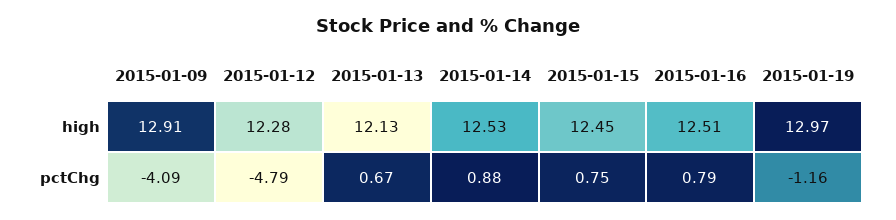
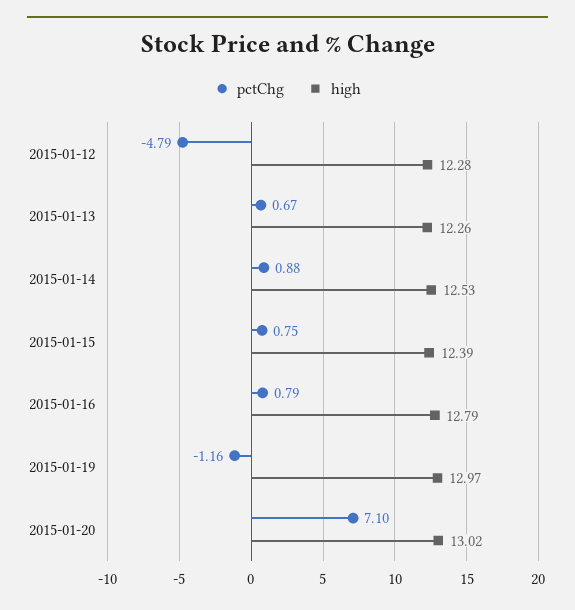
high, 2015-01-09: 12.91 -> none
high, 2015-01-13: 12.13 -> 12.26
high, 2015-01-15: 12.45 -> 12.39
high, 2015-01-16: 12.51 -> 12.79
pctChg, 2015-01-09: -4.09 -> none
pctChg, 2015-01-20: none -> 7.1
high, 2015-01-20: none -> 13.02

